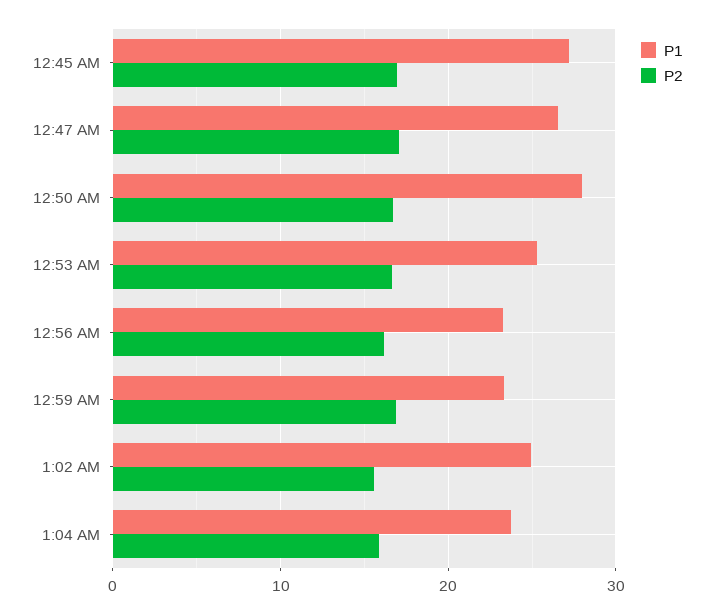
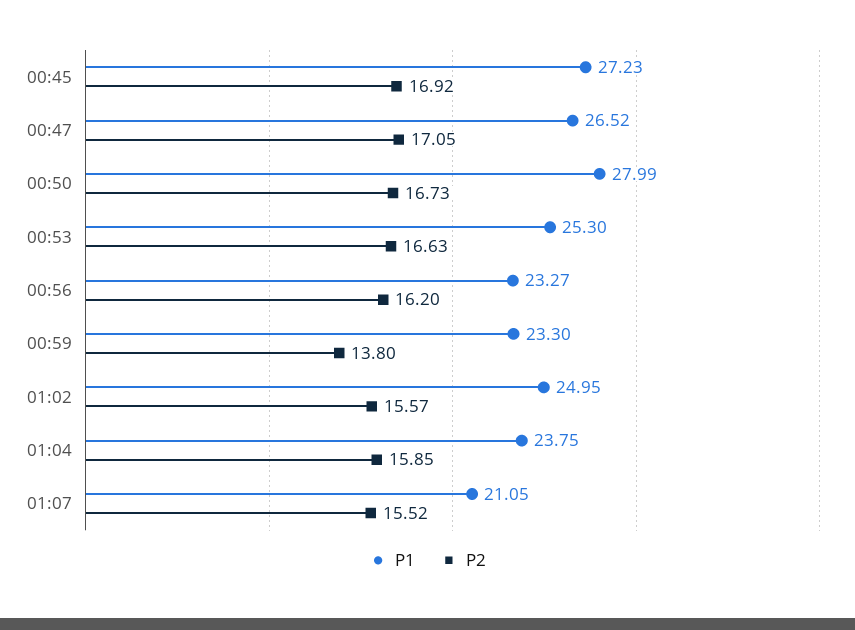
P2, 12:59 AM: 17 -> 13.8
P1, 01:07: none -> 21.05
P2, 01:07: none -> 15.52

